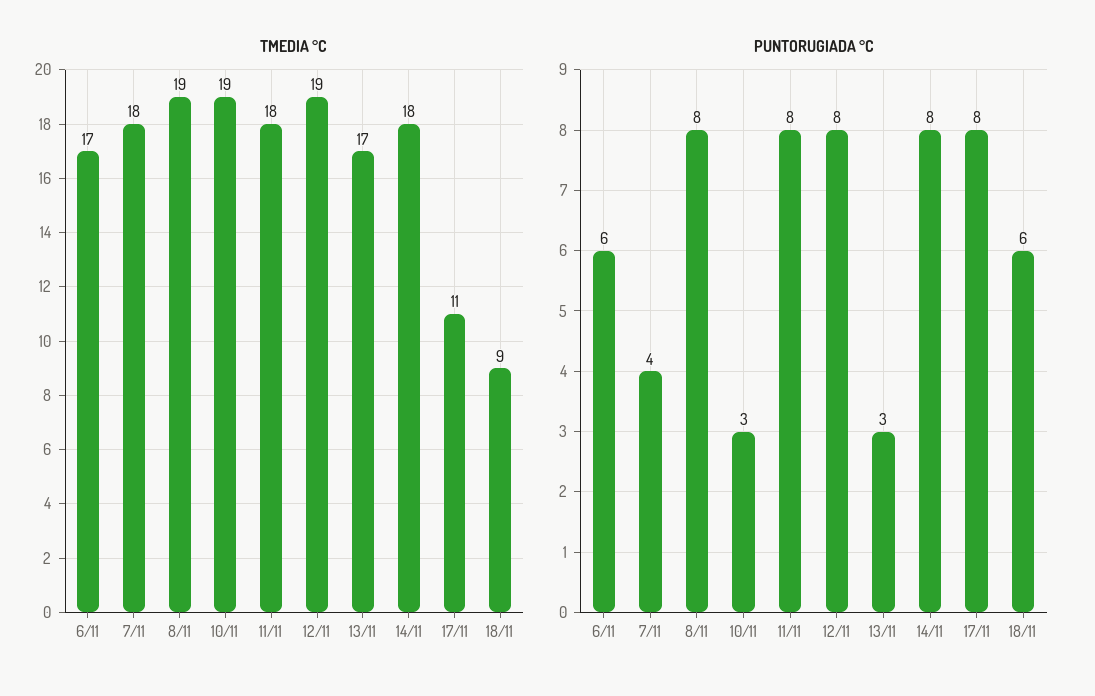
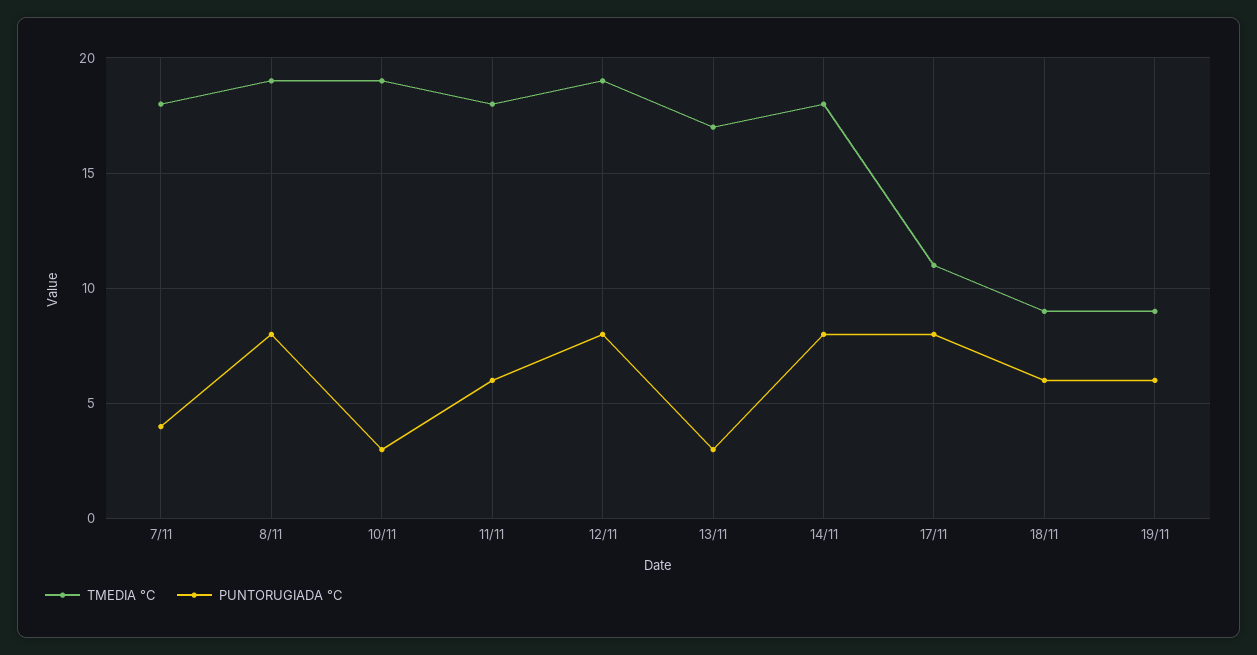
TMEDIA °C, 6/11: 17 -> none
PUNTORUGIADA °C, 6/11: 6 -> none
PUNTORUGIADA °C, 11/11: 8 -> 6
TMEDIA °C, 19/11: none -> 9
PUNTORUGIADA °C, 19/11: none -> 6

